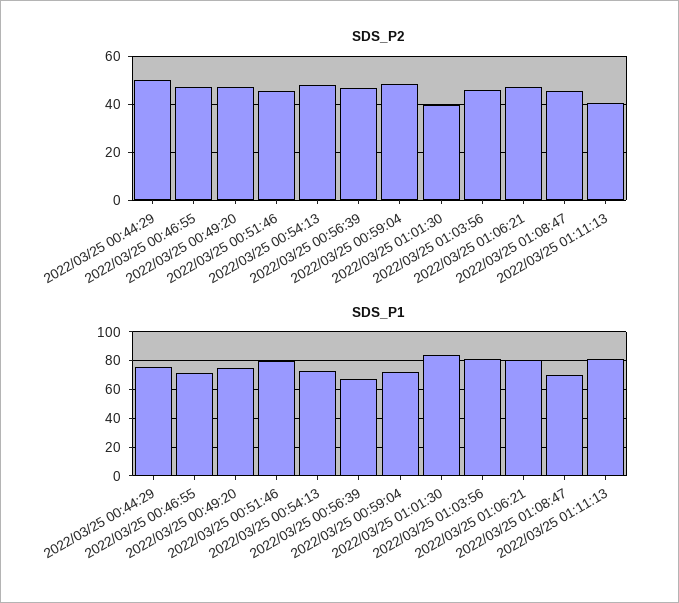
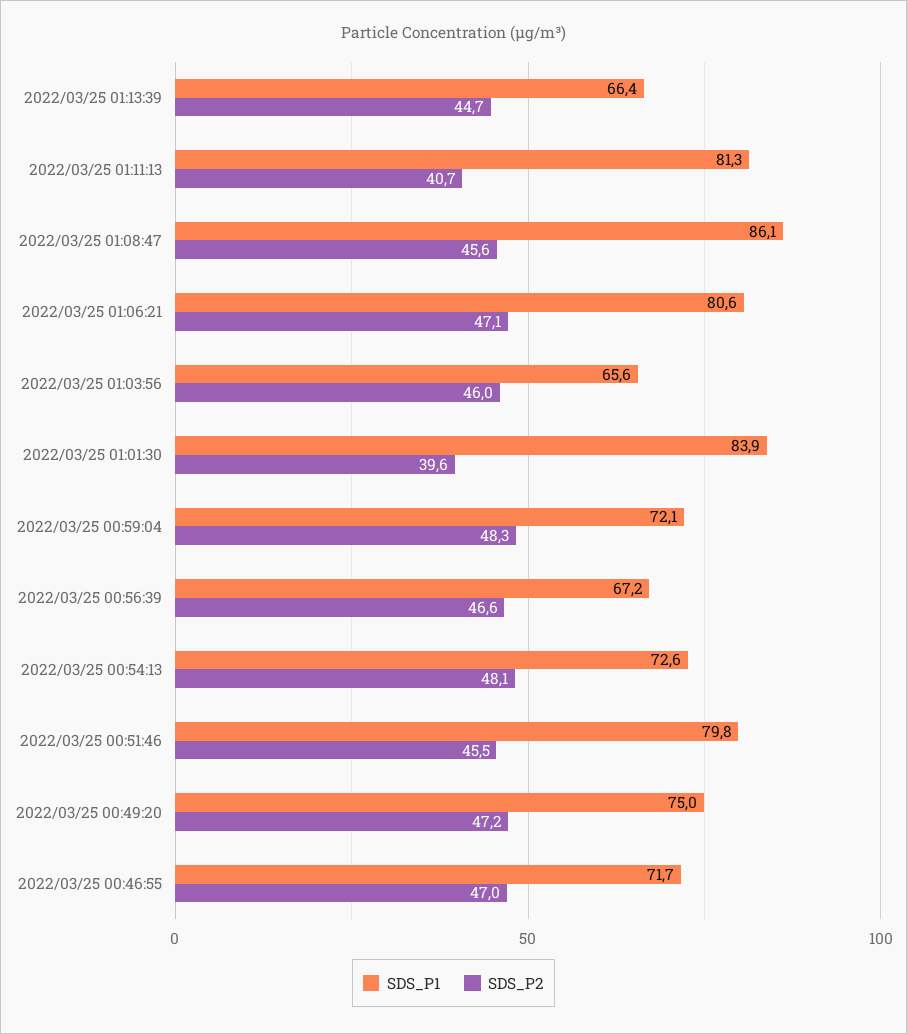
SDS_P2, 2022/03/25 00:44:29: 50 -> none
SDS_P1, 2022/03/25 00:44:29: 75 -> none
SDS_P1, 2022/03/25 01:03:56: 80 -> 65.6
SDS_P1, 2022/03/25 01:08:47: 70 -> 86.1
SDS_P1, 2022/03/25 01:13:39: none -> 66.4
SDS_P2, 2022/03/25 01:13:39: none -> 44.7

